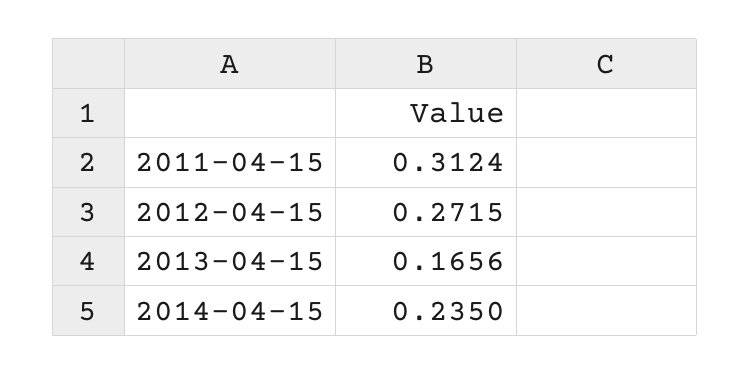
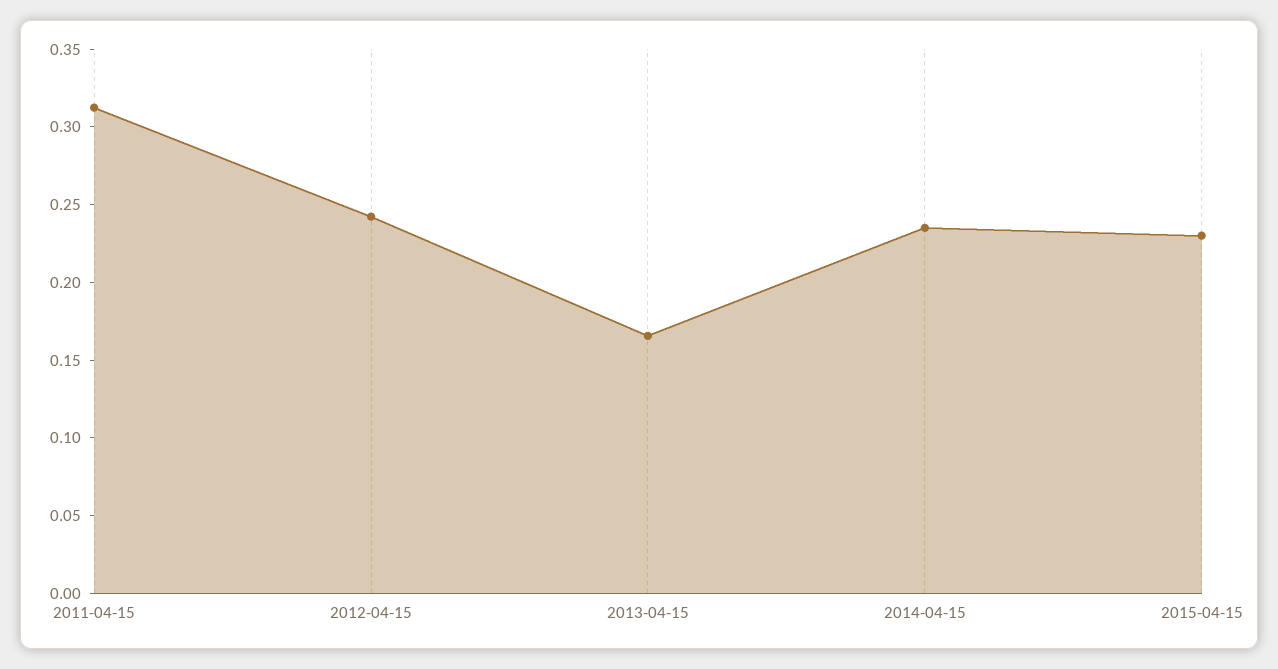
2012-04-15: 0.2715 -> 0.24
2015-04-15: none -> 0.23

